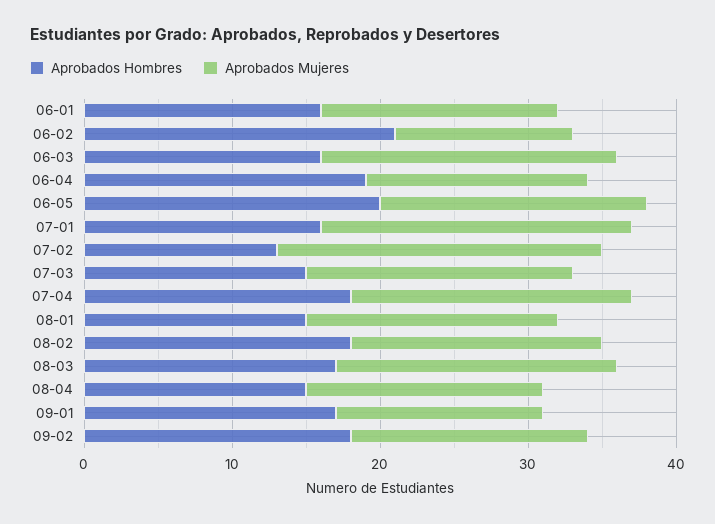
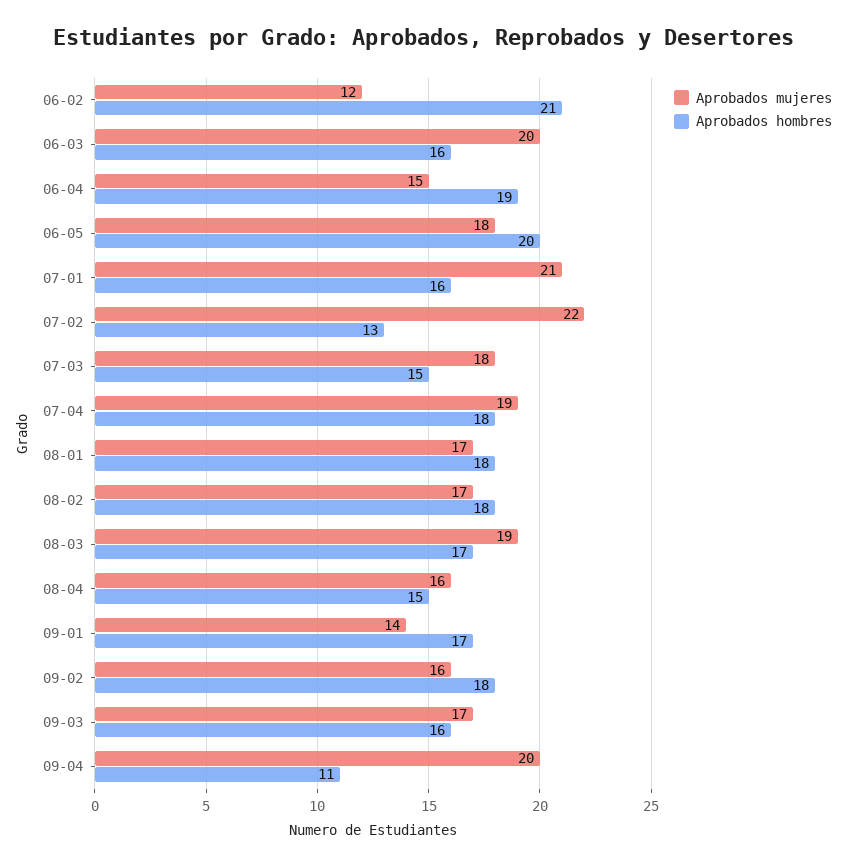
Aprobados Hombres, 06-01: 16 -> none
Aprobados Mujeres, 06-01: 16 -> none
Aprobados Hombres, 08-01: 15 -> 18
Aprobados Mujeres, 09-03: none -> 17
Aprobados Hombres, 09-03: none -> 16
Aprobados Mujeres, 09-04: none -> 20
Aprobados Hombres, 09-04: none -> 11

